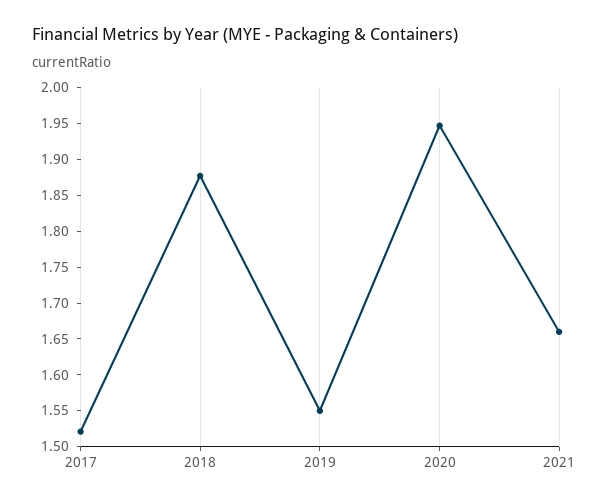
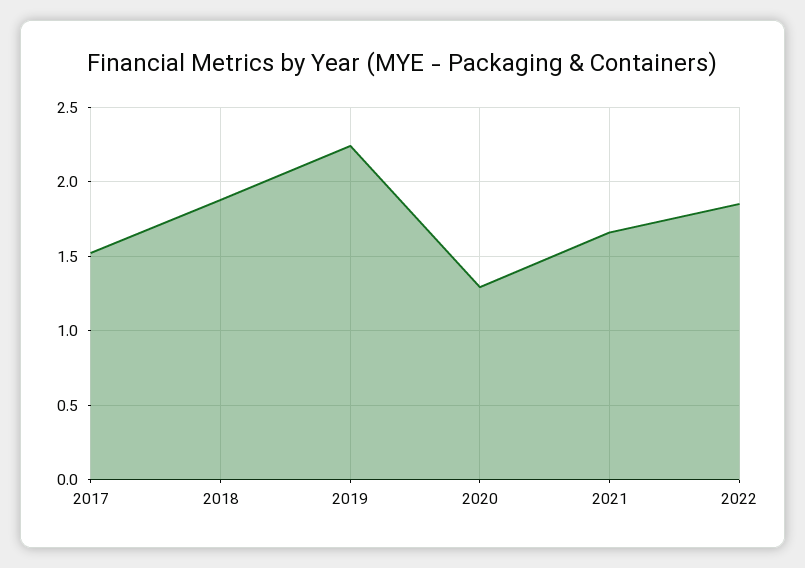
2019: 1.55 -> 2.25
2020: 1.95 -> 1.3
2022: none -> 1.85

